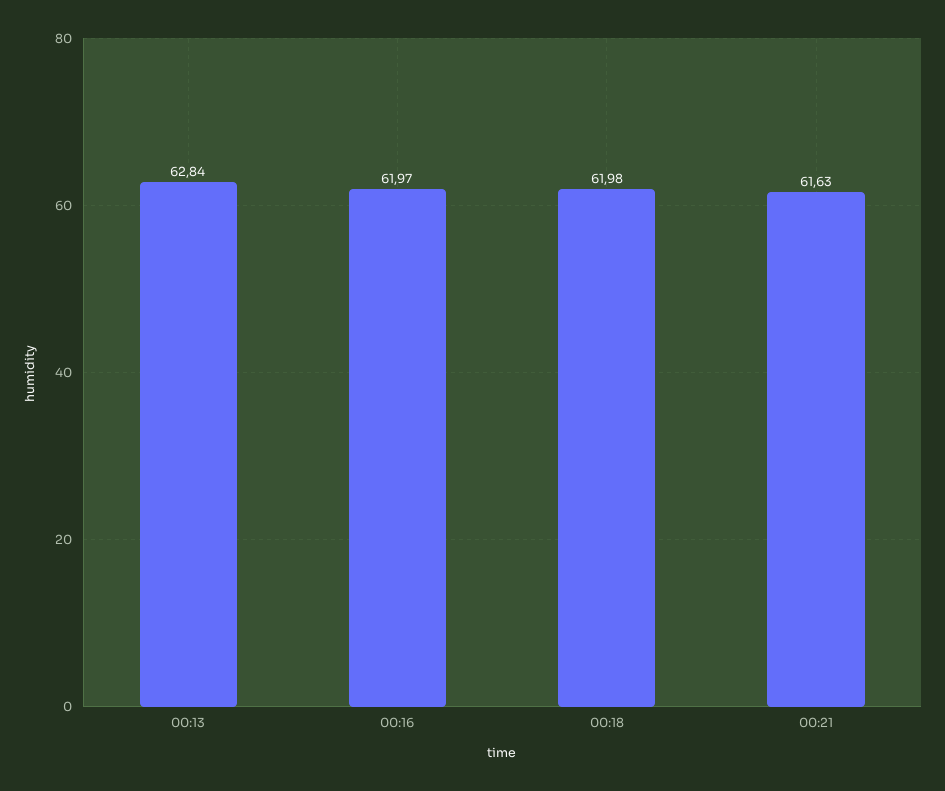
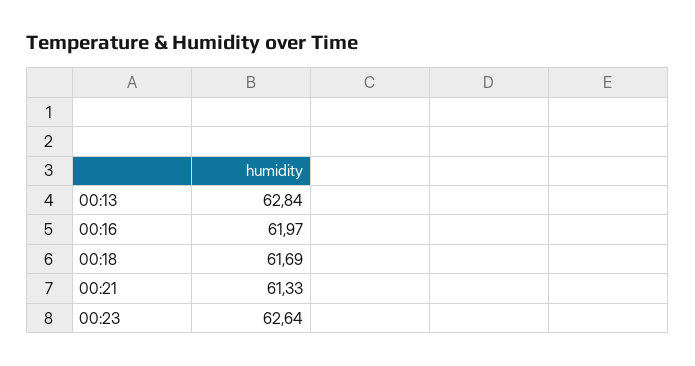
00:18: 61.98 -> 61.69
00:21: 61.63 -> 61.33
00:23: none -> 62.64

